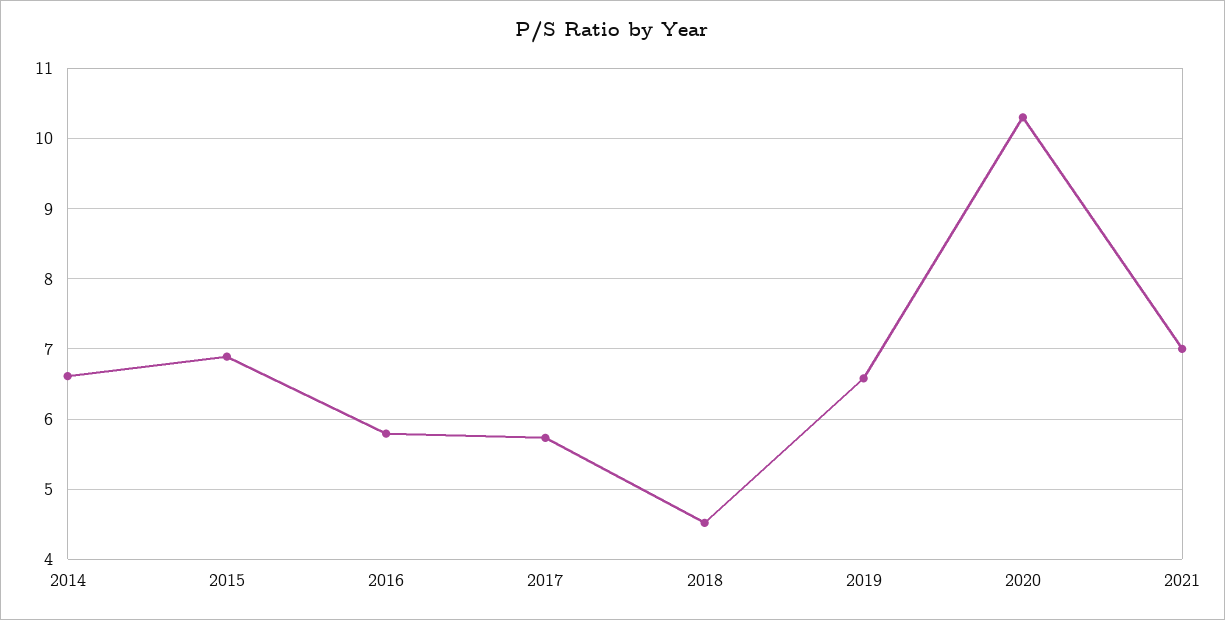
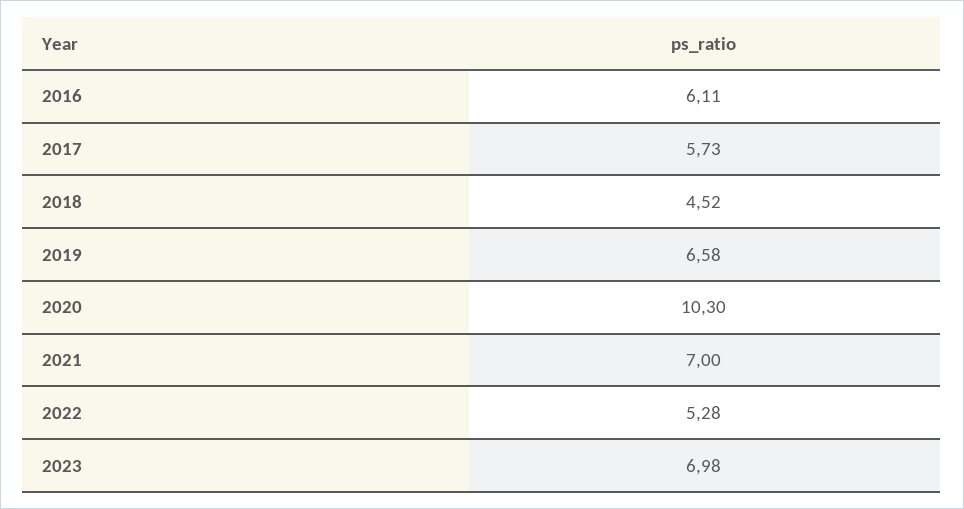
2014: 6.6 -> none
2015: 6.9 -> none
2016: 5.8 -> 6.11
2022: none -> 5.28
2023: none -> 6.98

